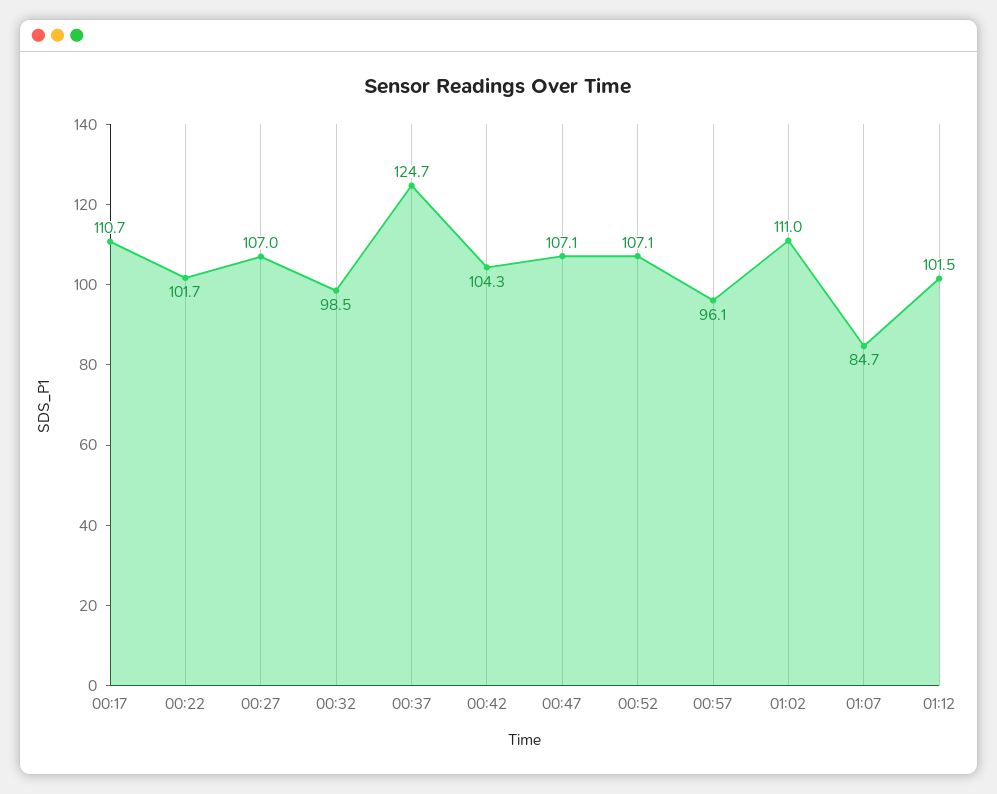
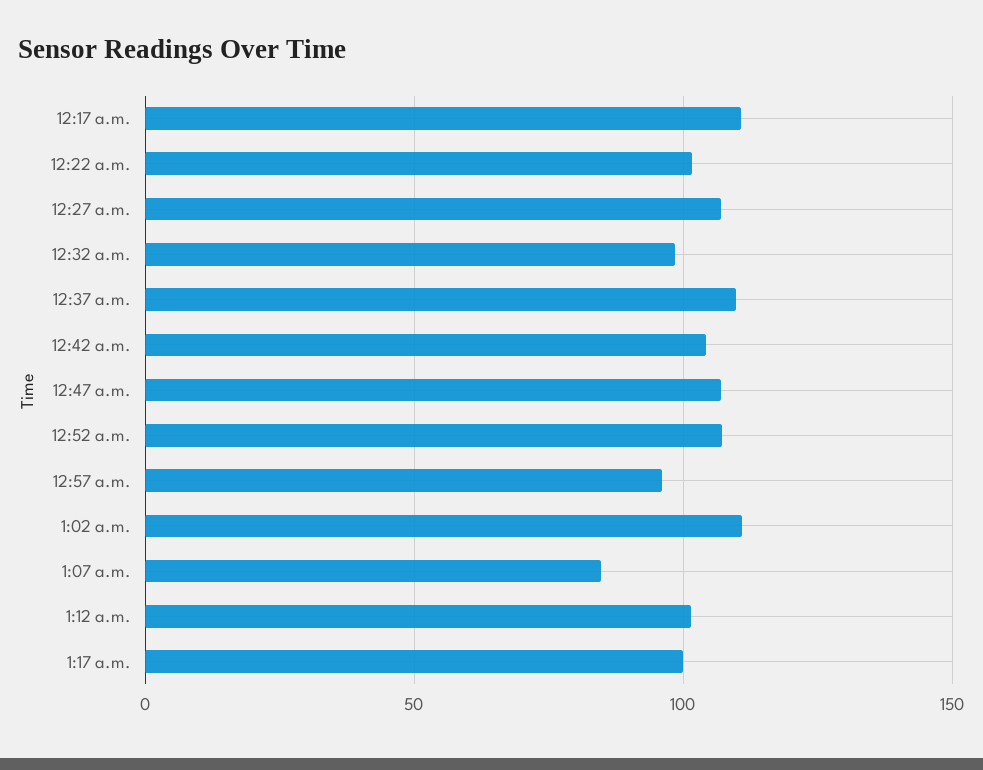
00:37: 124.7 -> 110
1:17 a.m.: none -> 100

